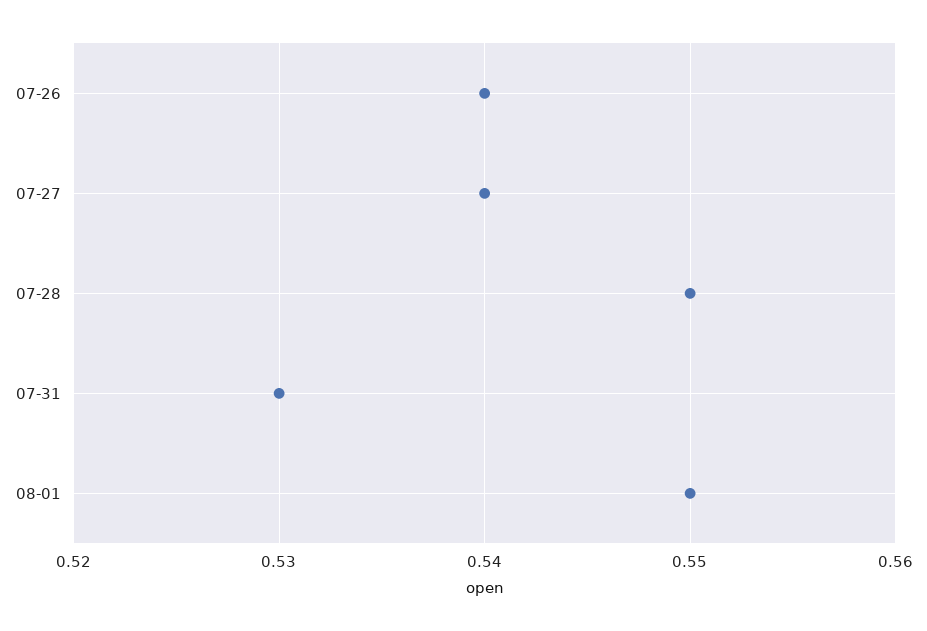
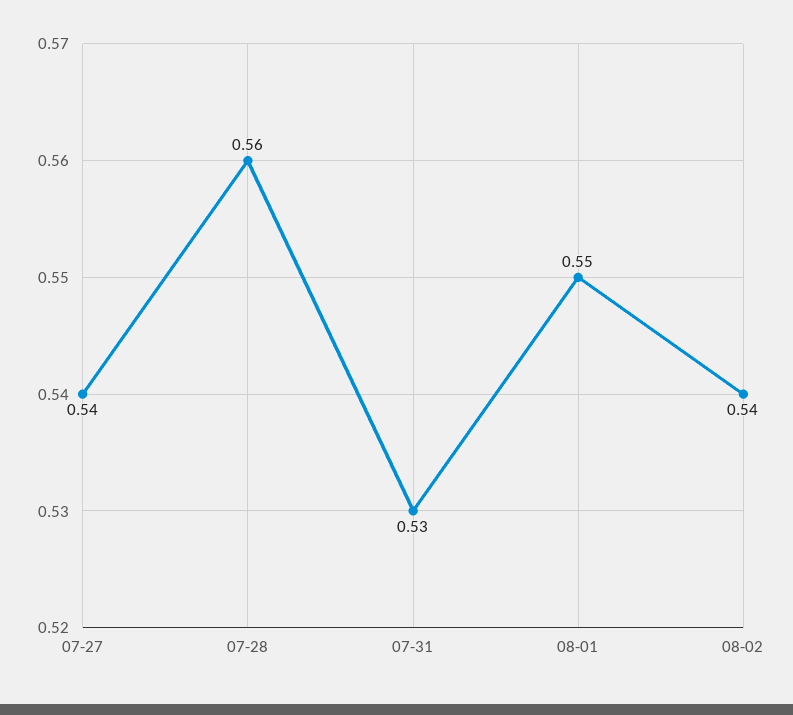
07-26: 0.54 -> none
07-28: 0.55 -> 0.56
08-02: none -> 0.54

